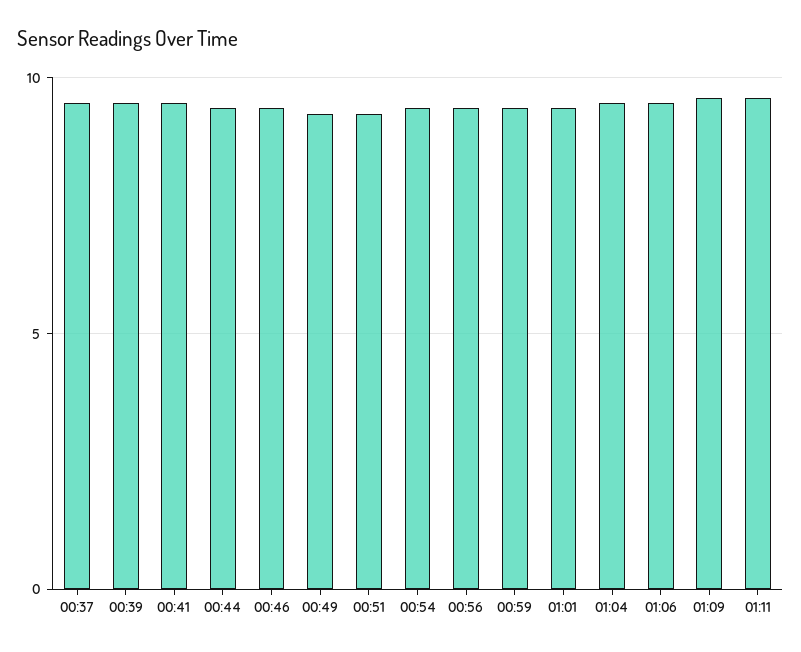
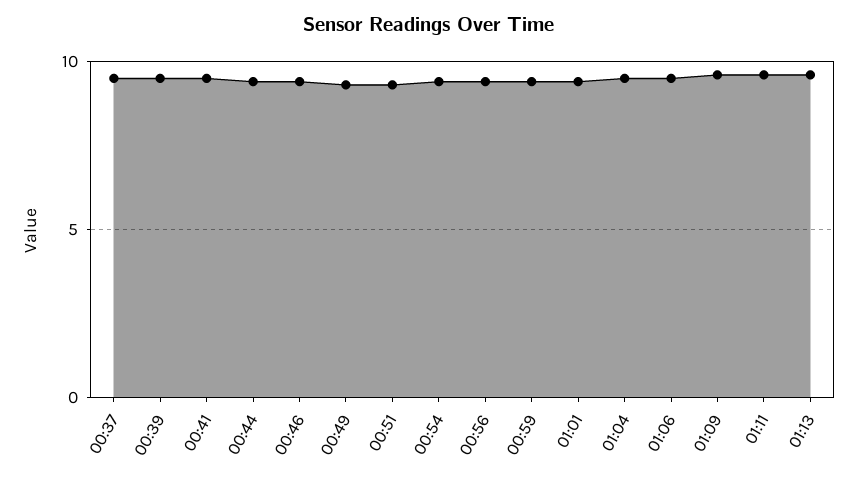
01:13: none -> 9.5

